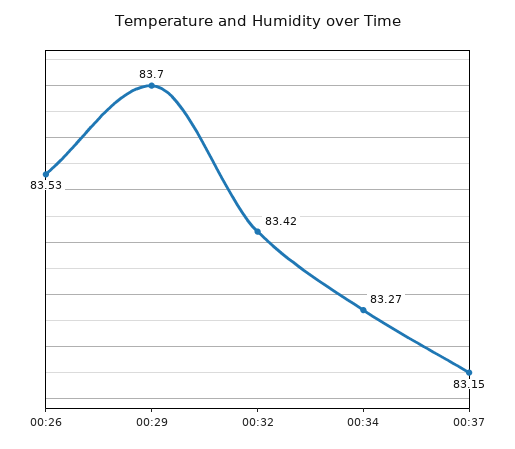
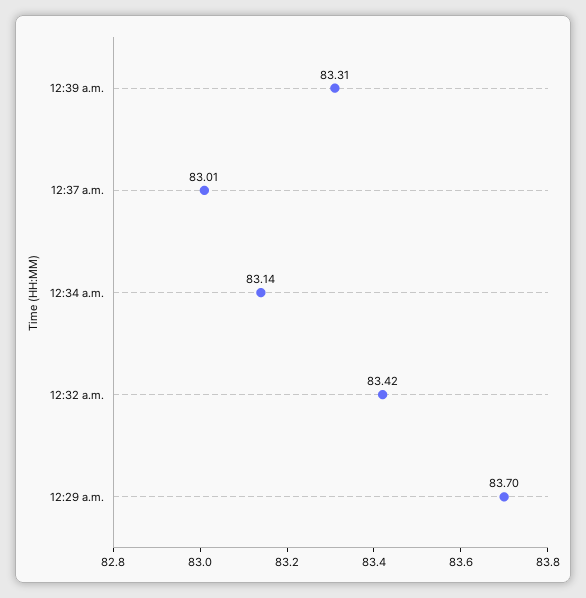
00:26: 83.53 -> none
00:34: 83.27 -> 83.14
00:37: 83.15 -> 83.01
12:39 a.m.: none -> 83.31

